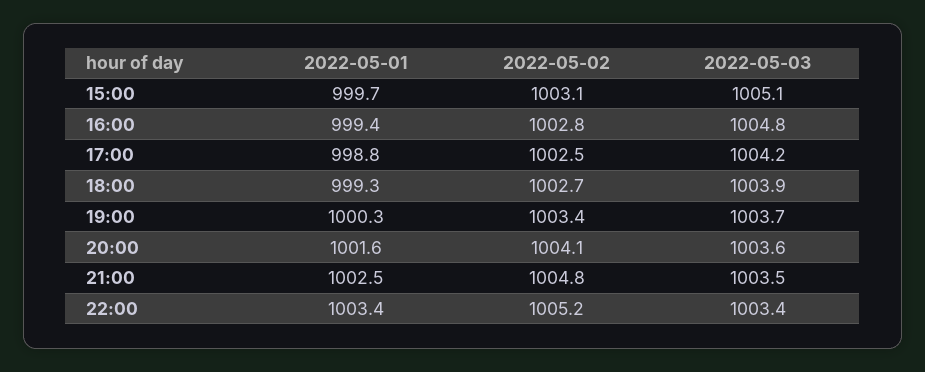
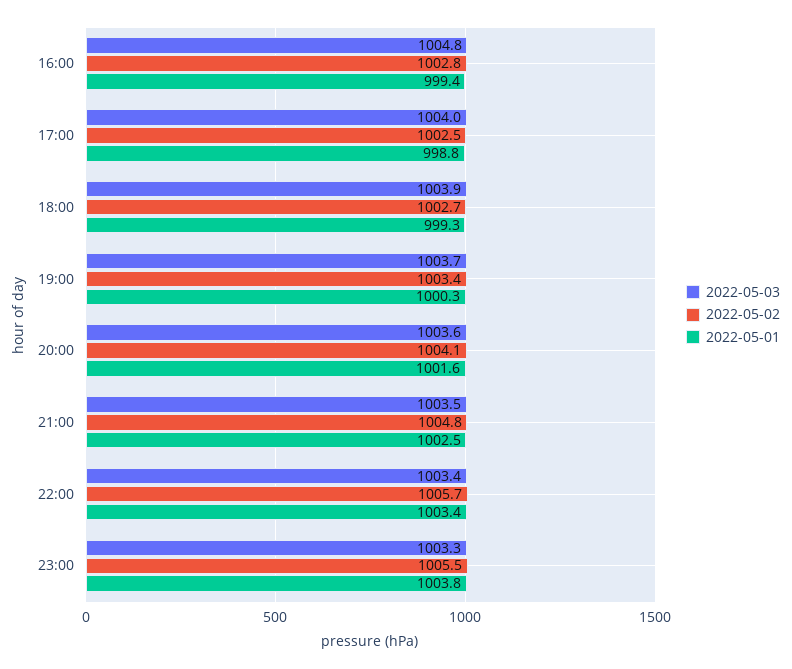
2022-05-01, 15:00: 999.7 -> none
2022-05-02, 15:00: 1003.1 -> none
2022-05-03, 15:00: 1005.1 -> none
2022-05-03, 17:00: 1004.2 -> 1004
2022-05-02, 22:00: 1005.2 -> 1005.7
2022-05-03, 23:00: none -> 1003.3
2022-05-02, 23:00: none -> 1005.5
2022-05-01, 23:00: none -> 1003.8

